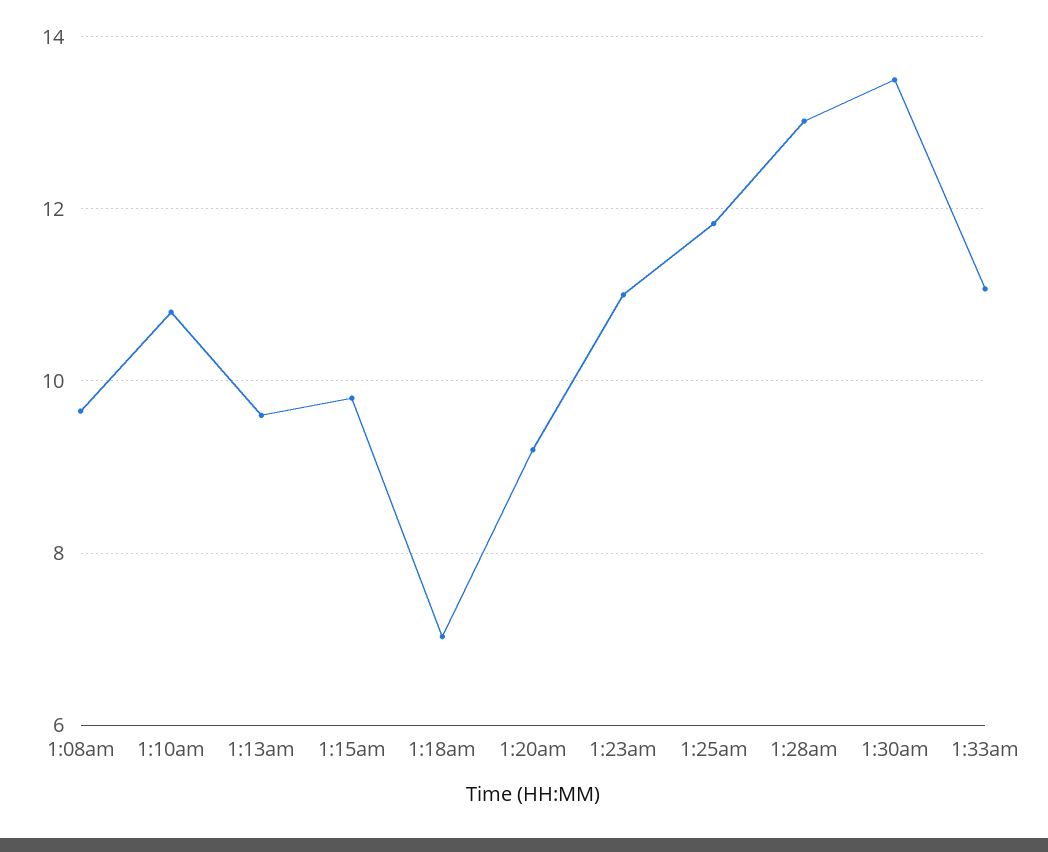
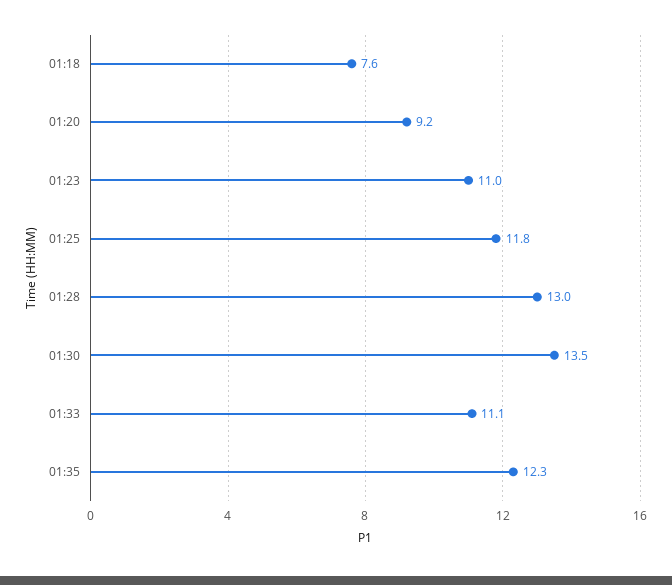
1:08am: 9.6 -> none
1:10am: 10.8 -> none
1:13am: 9.6 -> none
1:15am: 9.8 -> none
1:18am: 7 -> 7.6
01:35: none -> 12.3

